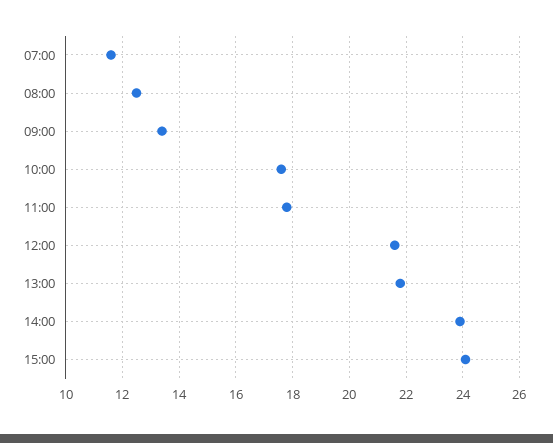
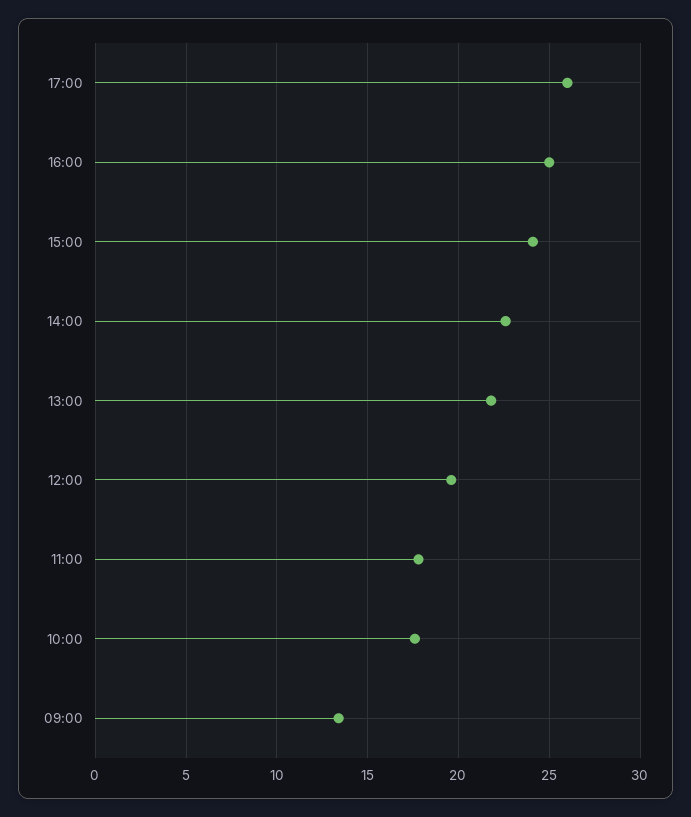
07:00: 11.5 -> none
08:00: 12.5 -> none
12:00: 21.5 -> 19.5
14:00: 24 -> 22.5
17:00: none -> 26
16:00: none -> 25

